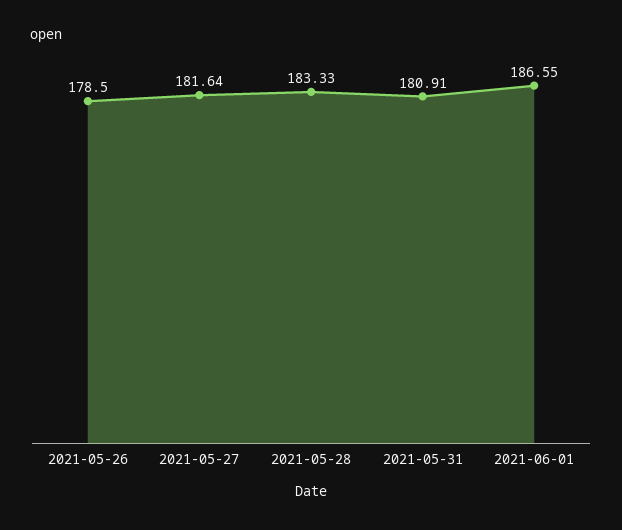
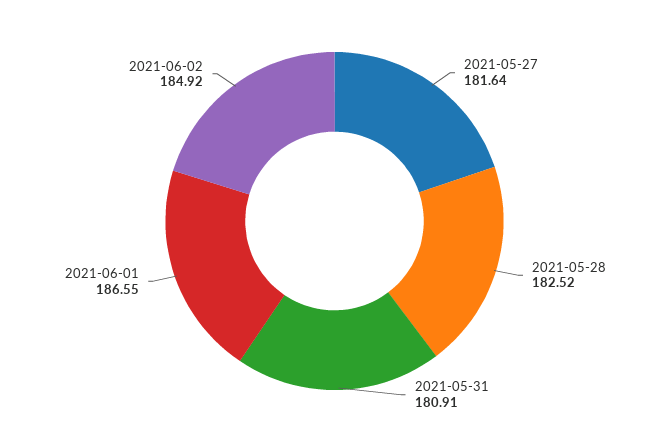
2021-05-26: 178.5 -> none
2021-05-28: 183.33 -> 182.52
2021-06-02: none -> 184.92

